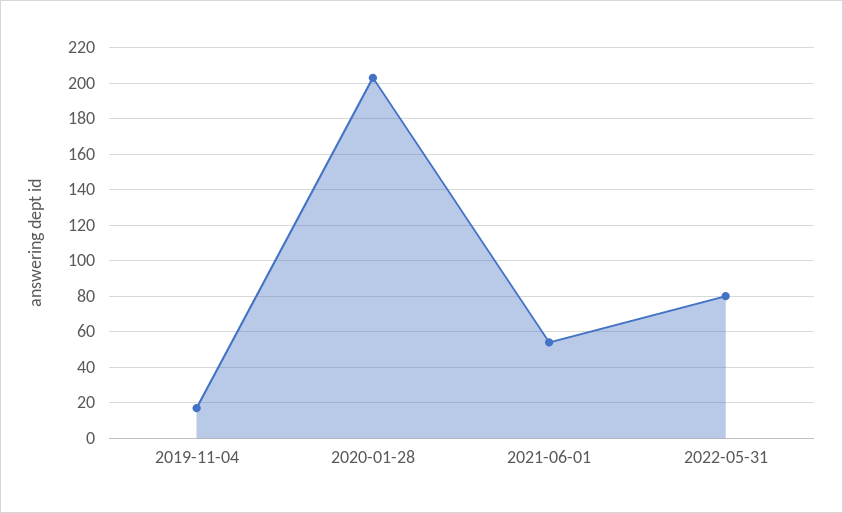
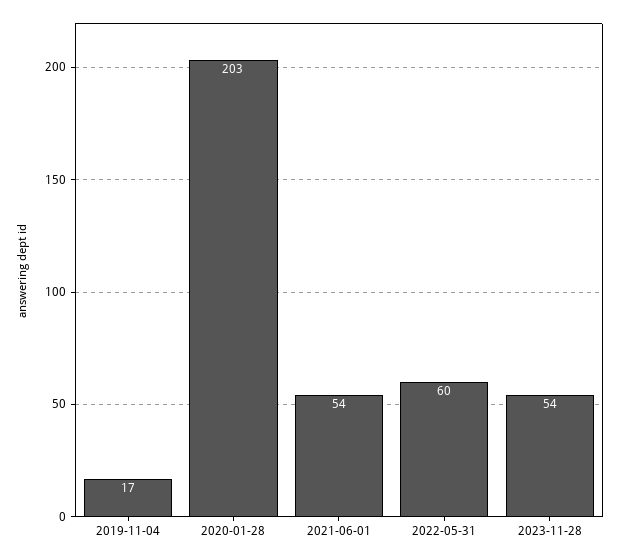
2022-05-31: 80 -> 60
2023-11-28: none -> 54

